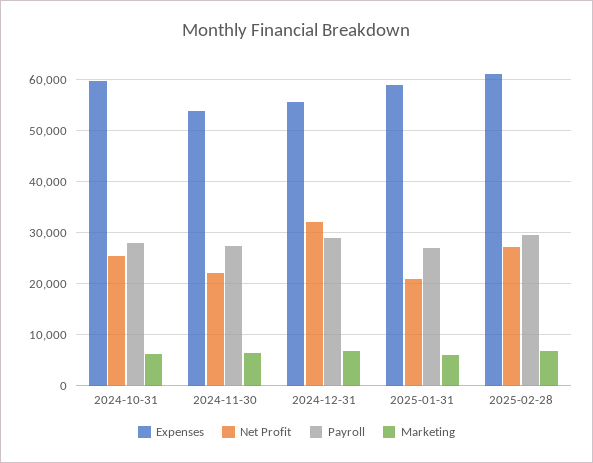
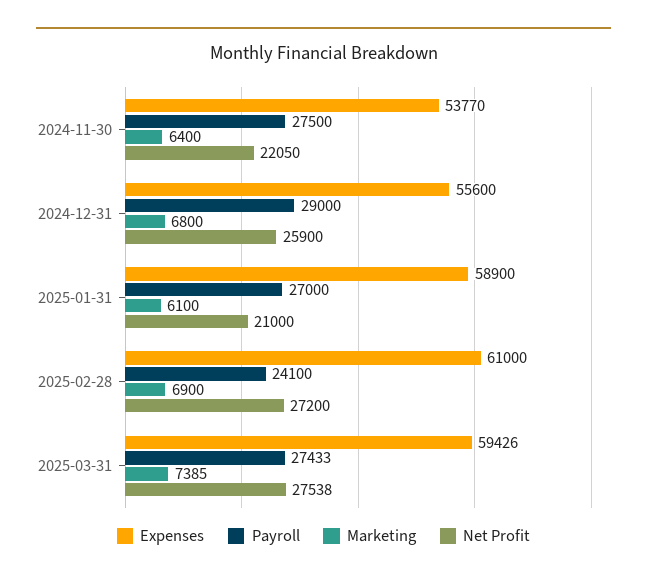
Expenses, 2024-10-31: 60000 -> none
Net Profit, 2024-10-31: 26000 -> none
Payroll, 2024-10-31: 28000 -> none
Marketing, 2024-10-31: 6000 -> none
Net Profit, 2024-12-31: 32000 -> 25900
Payroll, 2025-02-28: 30000 -> 24100
Expenses, 2025-03-31: none -> 59426
Payroll, 2025-03-31: none -> 27433
Marketing, 2025-03-31: none -> 7385
Net Profit, 2025-03-31: none -> 27538

